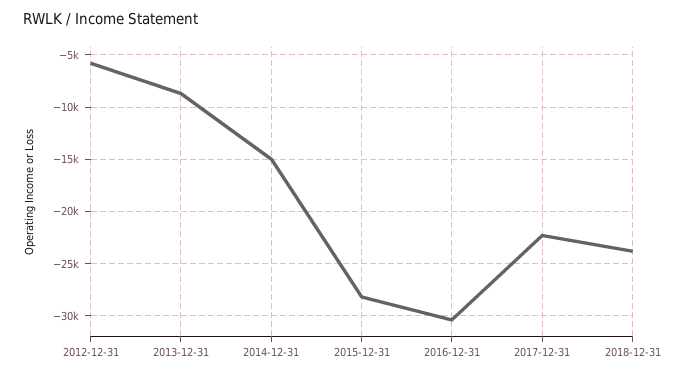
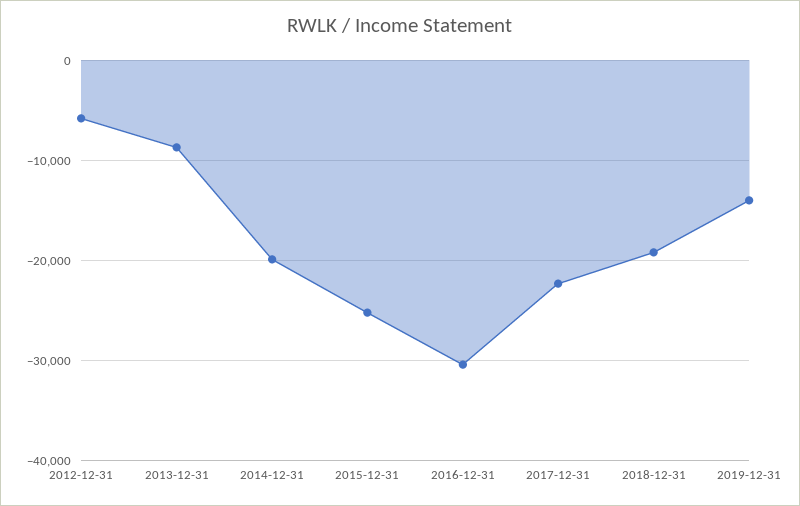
2014-12-31: -15000 -> -20000
2015-12-31: -28000 -> -25000
2018-12-31: -24000 -> -19000
2019-12-31: none -> -14000

